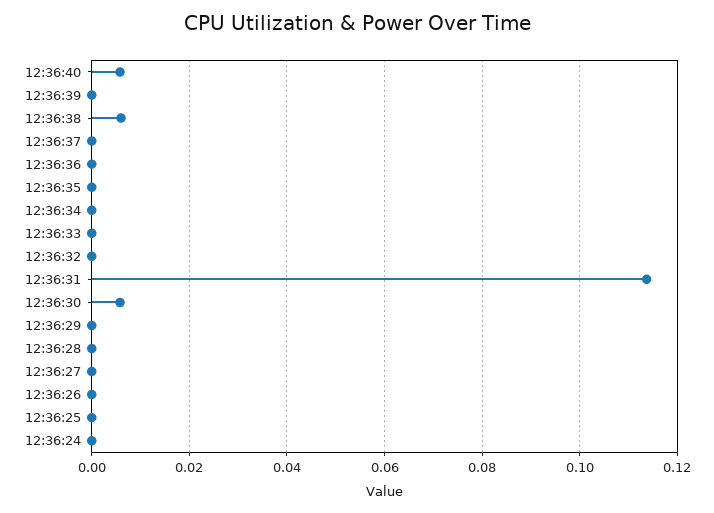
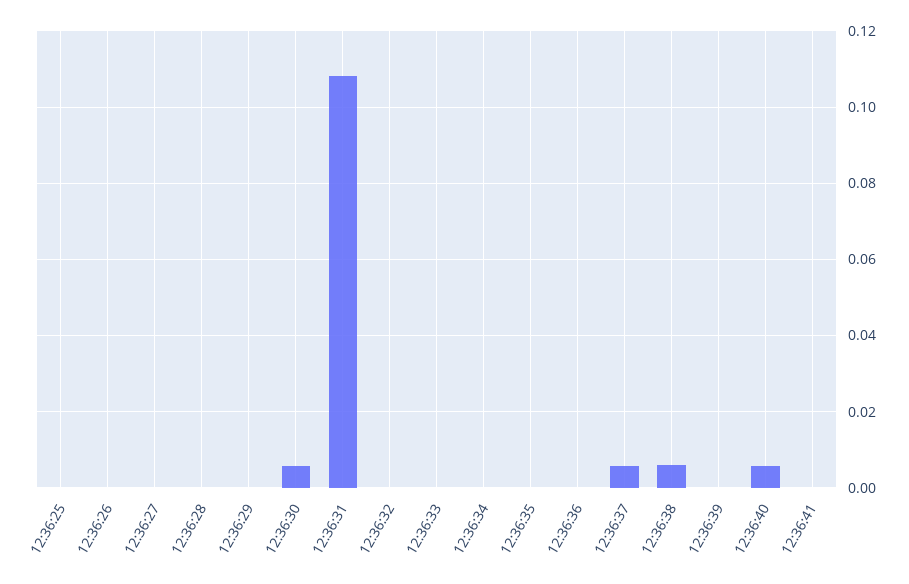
12:36:37: 0 -> 0.006
12:36:31: 0.114 -> 0.108
12:36:24: 0 -> none
12:36:41: none -> 0

